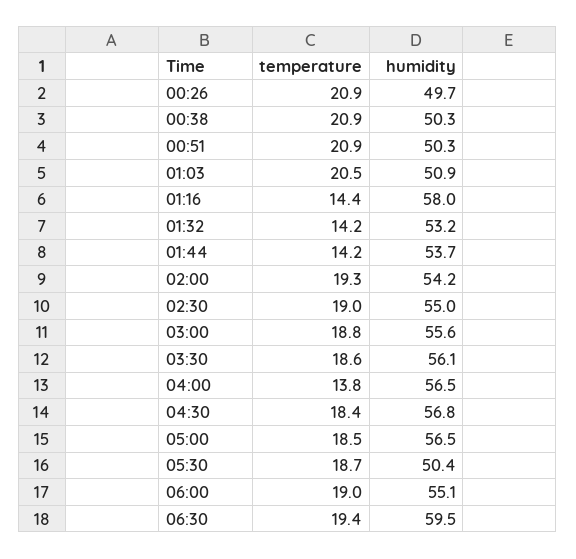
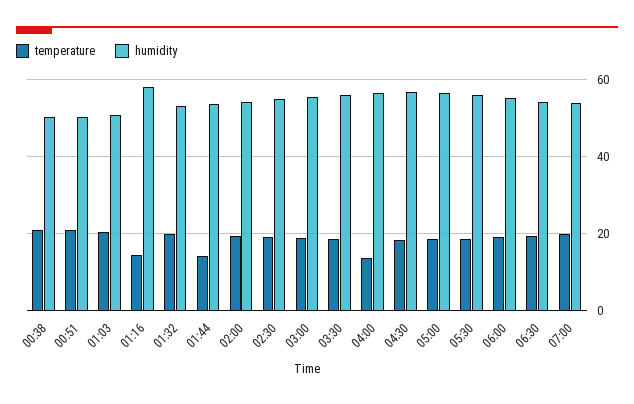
temperature, 00:26: 20.9 -> none
humidity, 00:26: 49.7 -> none
temperature, 01:32: 14.2 -> 20
humidity, 05:30: 50.4 -> 56
humidity, 06:30: 59.5 -> 54
temperature, 07:00: none -> 20
humidity, 07:00: none -> 54

